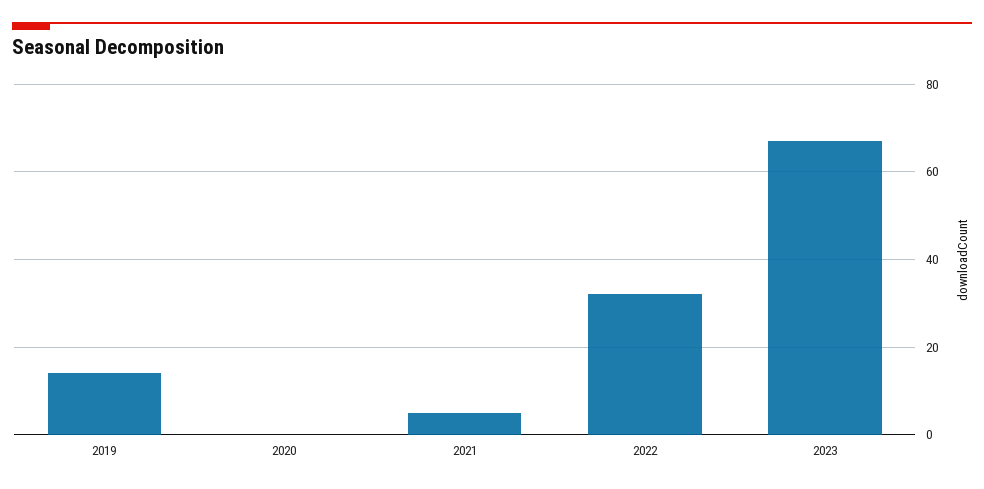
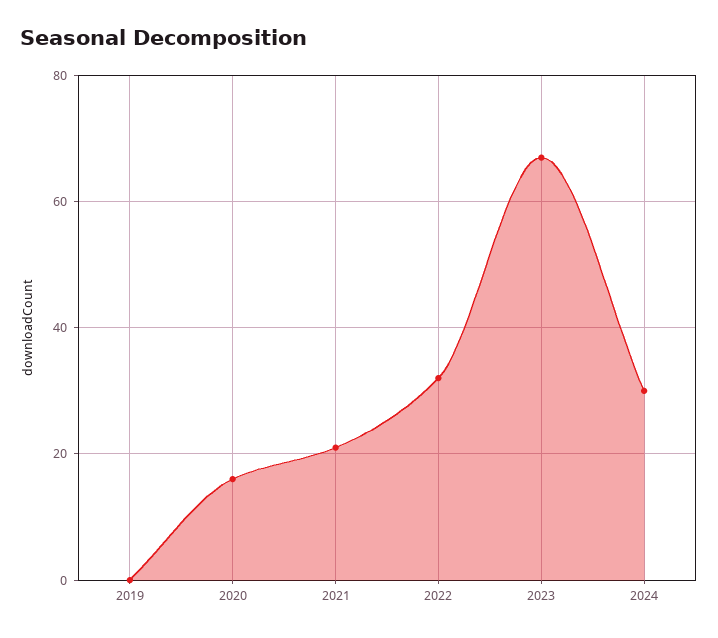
2019: 15 -> 0
2020: 0 -> 15
2021: 5 -> 20
2024: none -> 30

